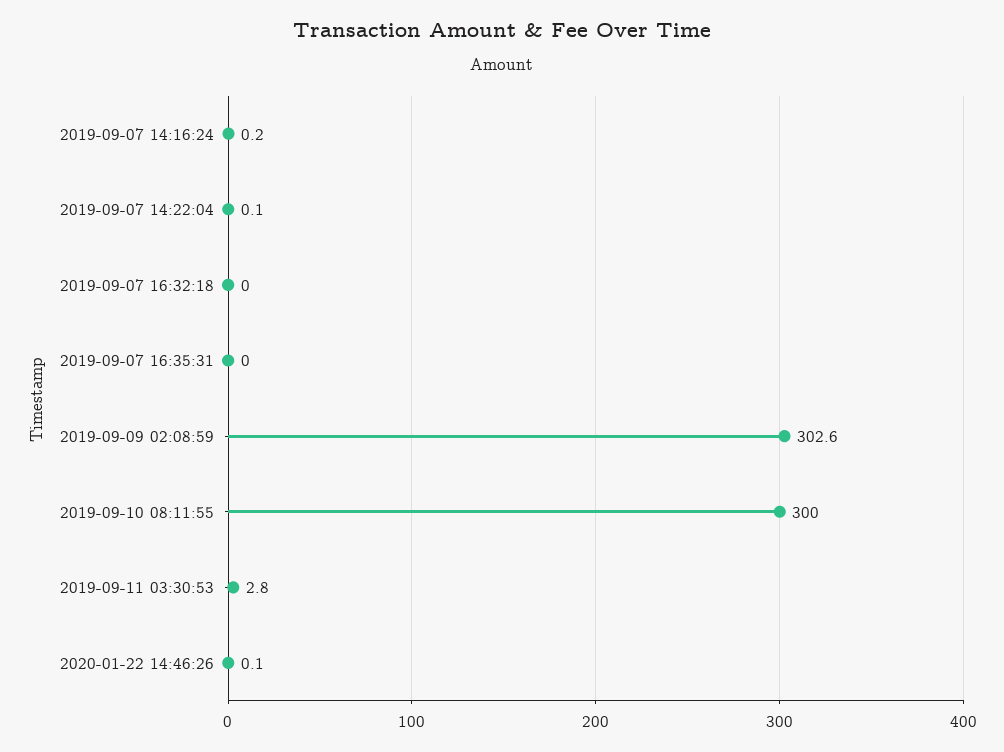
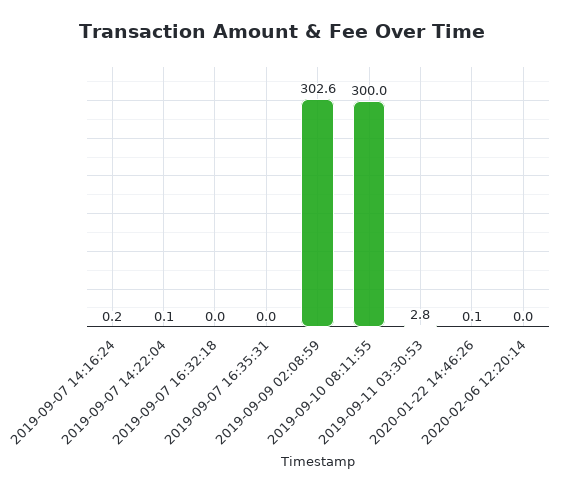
2020-02-06 12:20:14: none -> 0

